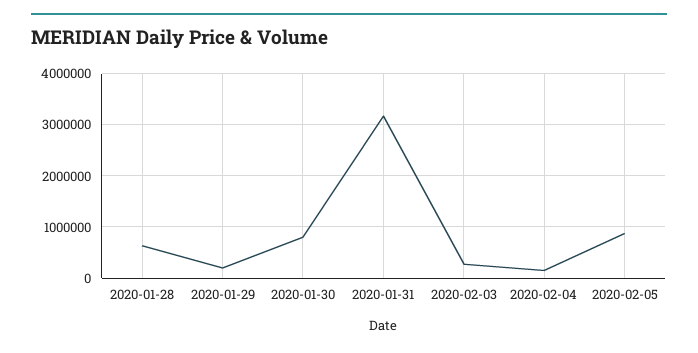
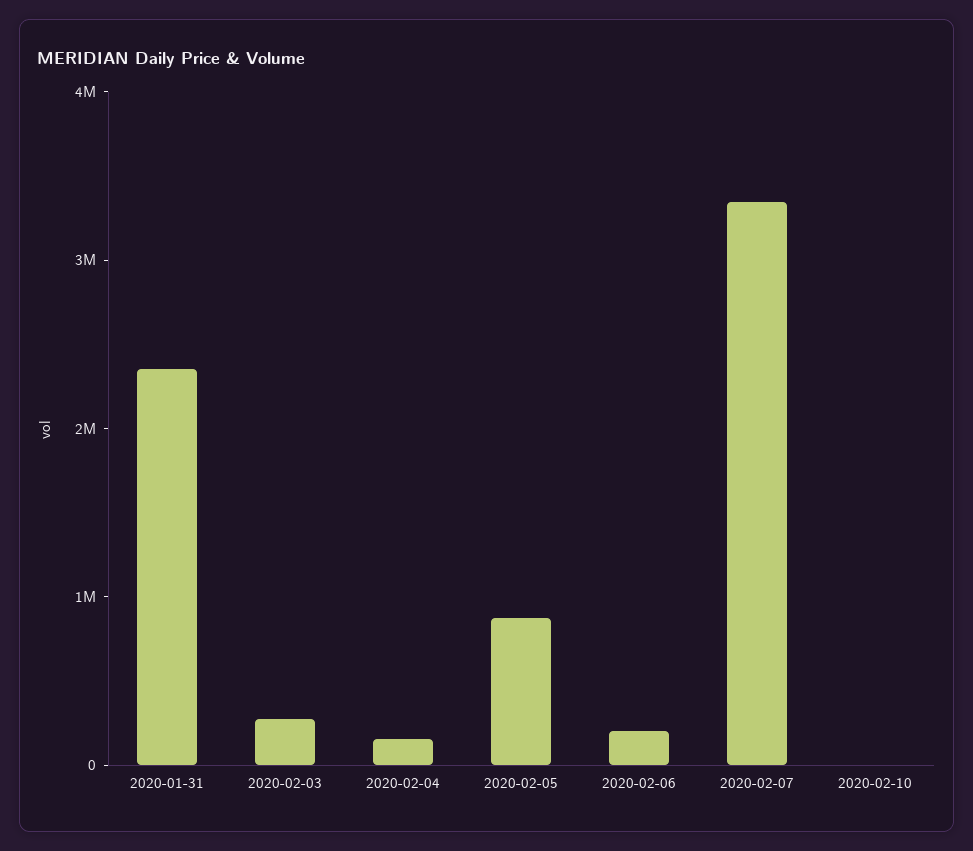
2020-01-28: 600000 -> none
2020-01-29: 200000 -> none
2020-01-30: 800000 -> none
2020-01-31: 3200000 -> 2400000
2020-02-06: none -> 200000
2020-02-07: none -> 3400000
2020-02-10: none -> 0

